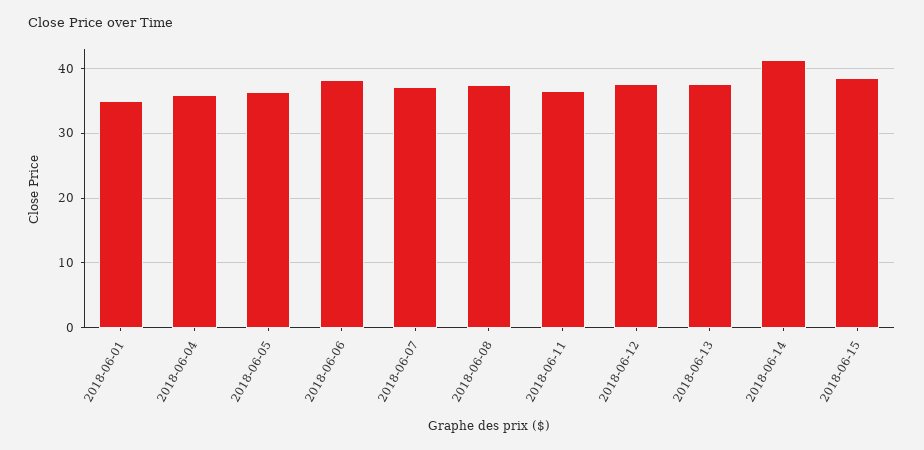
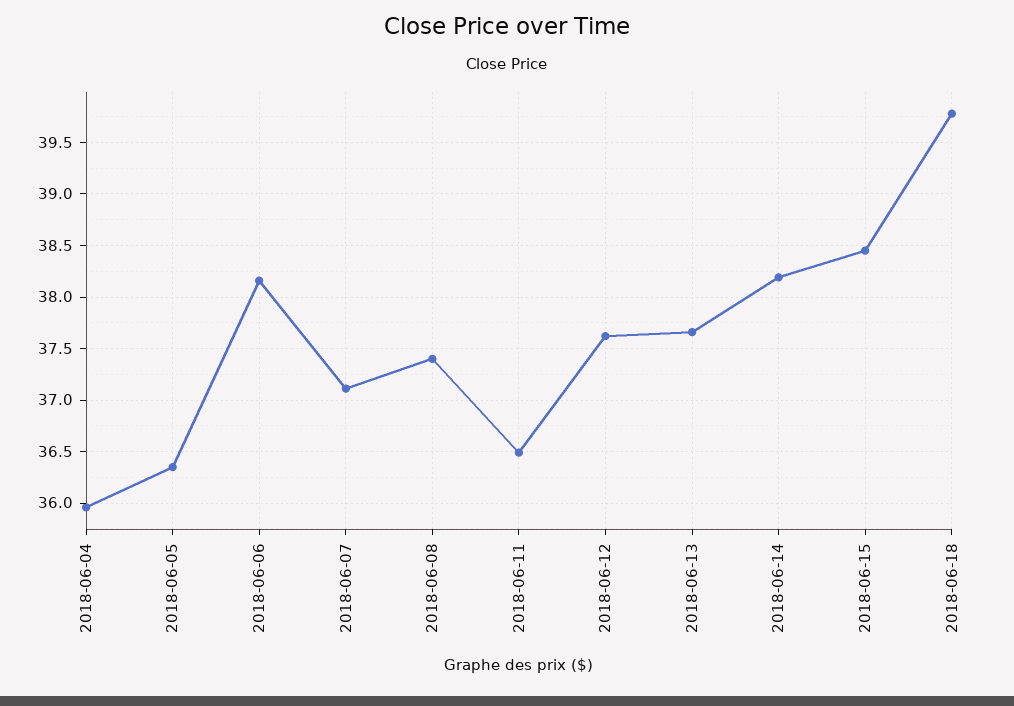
2018-06-01: 35 -> none
2018-06-14: 41 -> 38.2
2018-06-18: none -> 39.8

